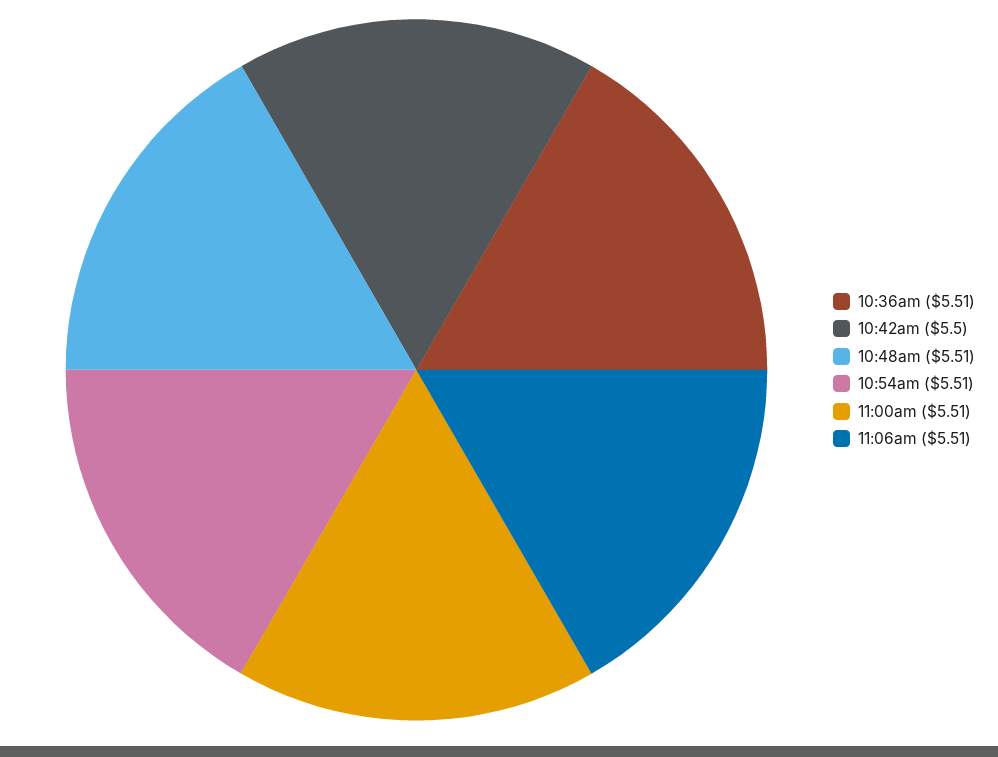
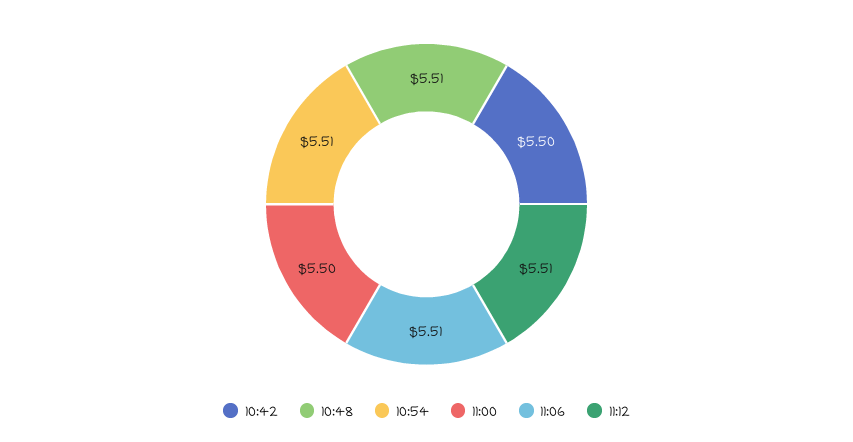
10:36am: 5.51 -> none
11:00am: 5.51 -> 5.5
11:12: none -> 5.51

